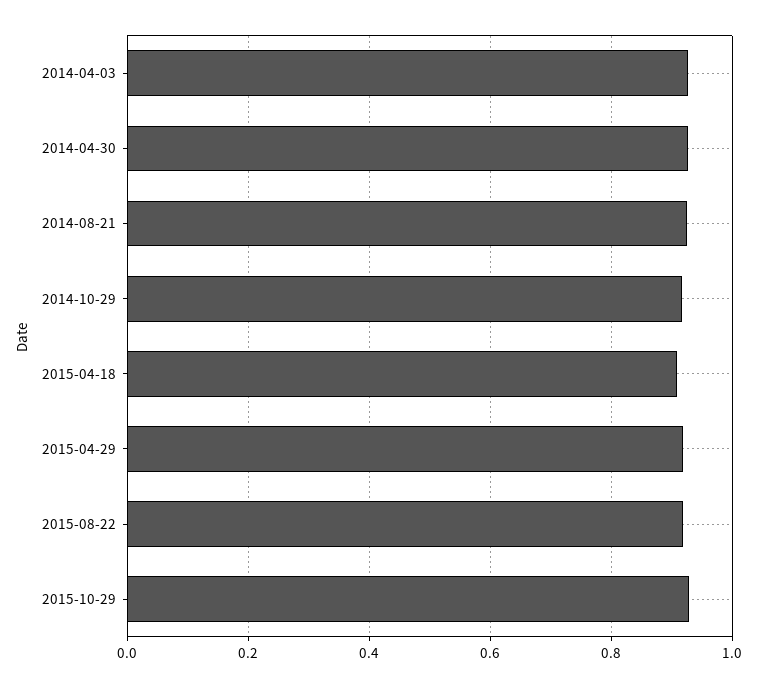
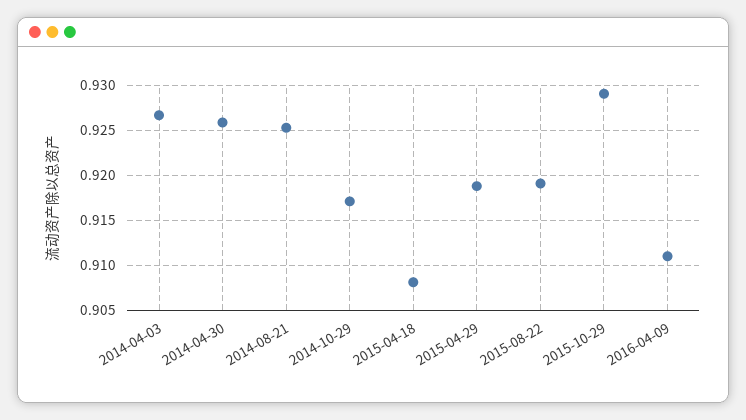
2016-04-09: none -> 0.911

